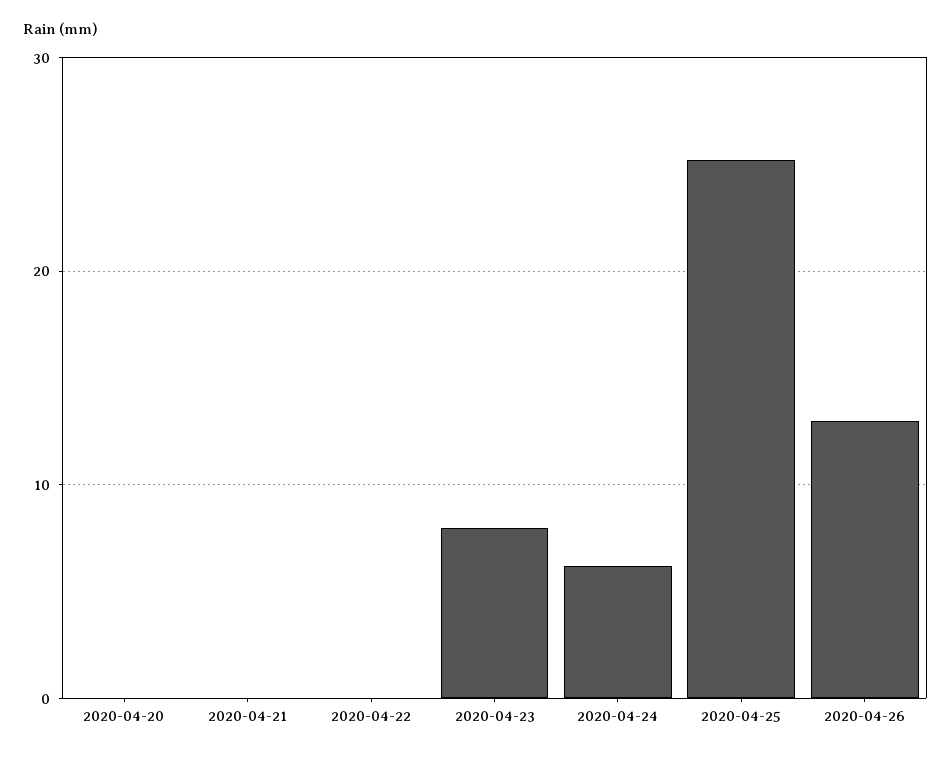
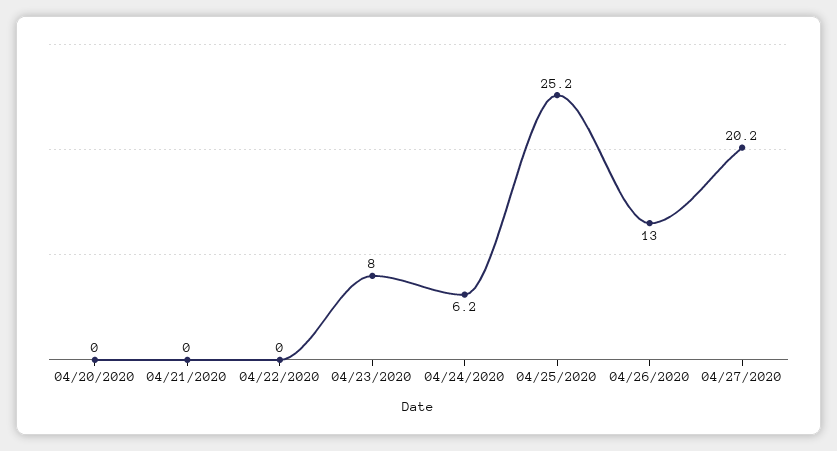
04/27/2020: none -> 20.2

